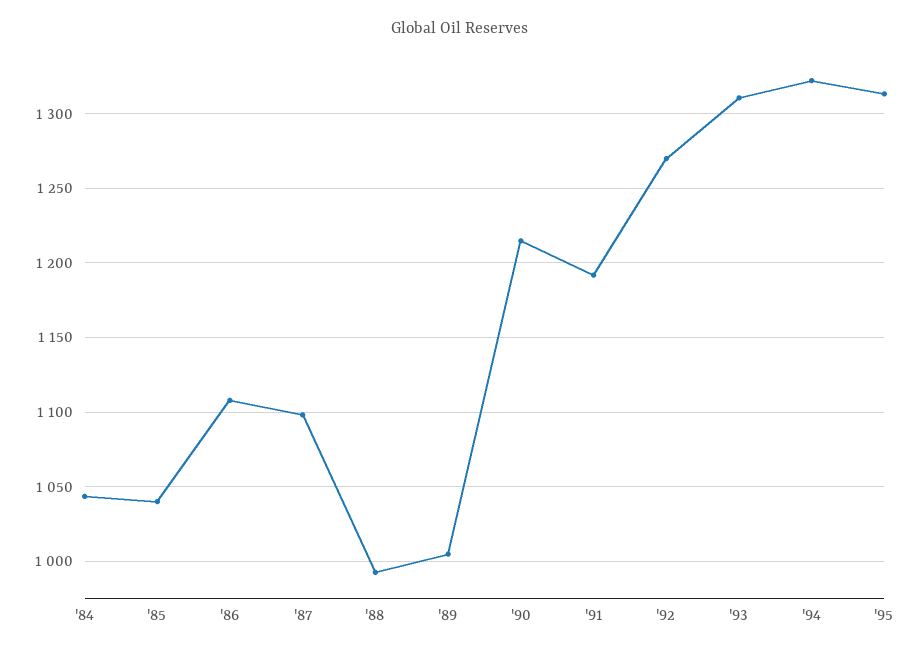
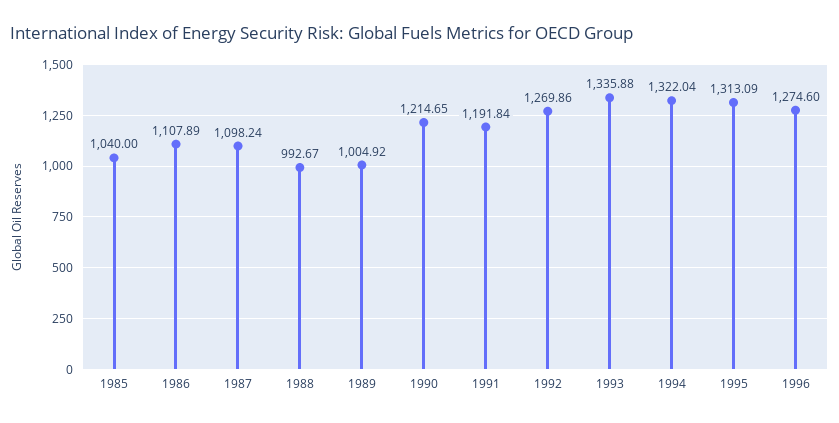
'84: 1045 -> none
'93: 1310 -> 1335.88
1996: none -> 1274.6

